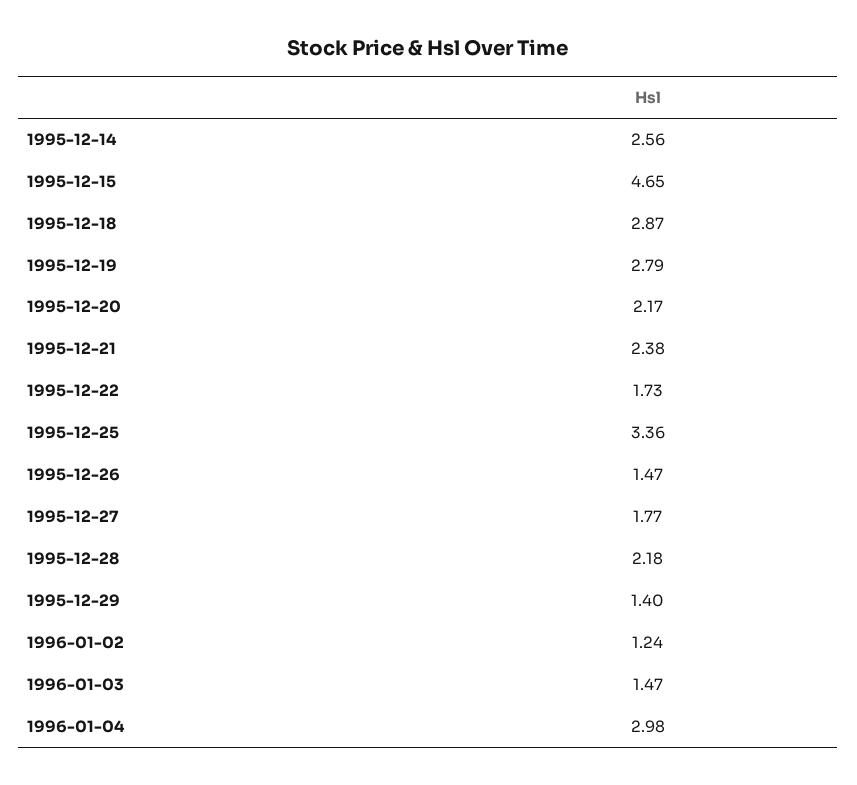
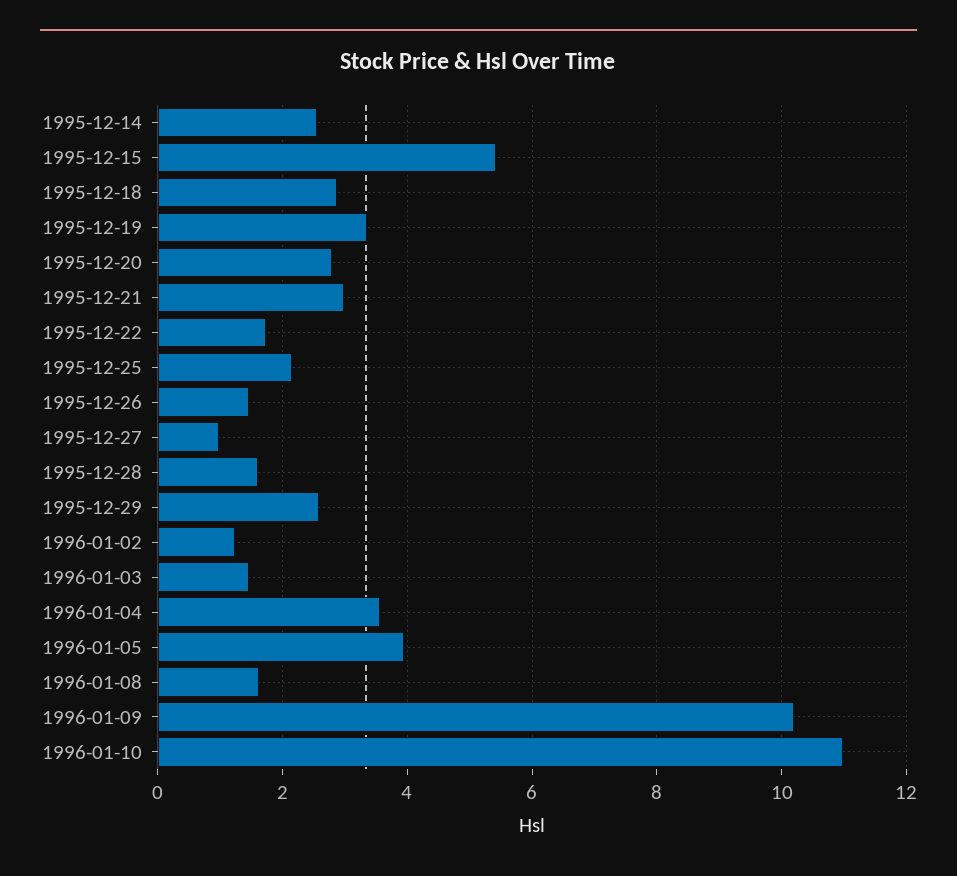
1995-12-15: 4.65 -> 5.4
1995-12-19: 2.79 -> 3.4
1995-12-20: 2.17 -> 2.8
1995-12-21: 2.38 -> 3
1995-12-25: 3.36 -> 2.2
1995-12-27: 1.77 -> 1
1995-12-28: 2.18 -> 1.6
1995-12-29: 1.4 -> 2.6
1996-01-04: 2.98 -> 3.6
1996-01-05: none -> 4
1996-01-08: none -> 1.6
1996-01-09: none -> 10.2
1996-01-10: none -> 11

